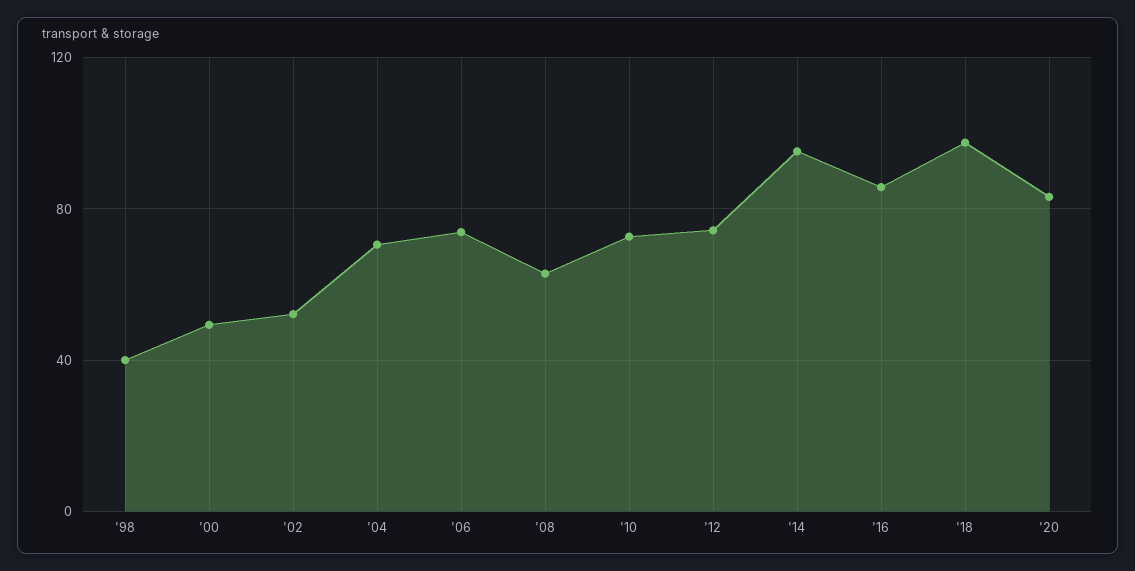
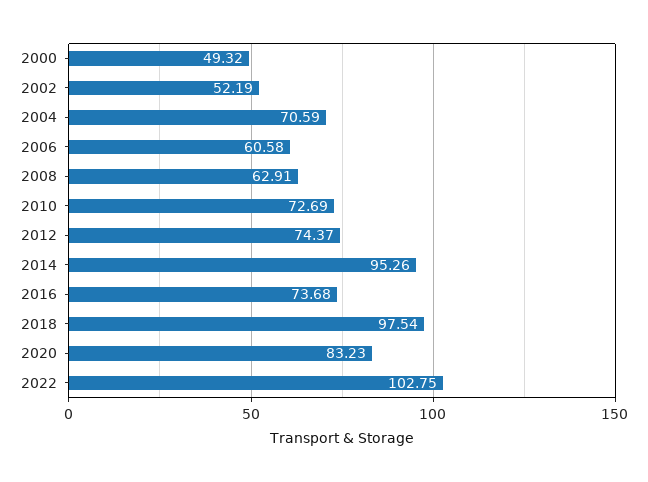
'98: 40 -> none
'06: 75 -> 60.58
'16: 85 -> 73.68
2022: none -> 102.75

